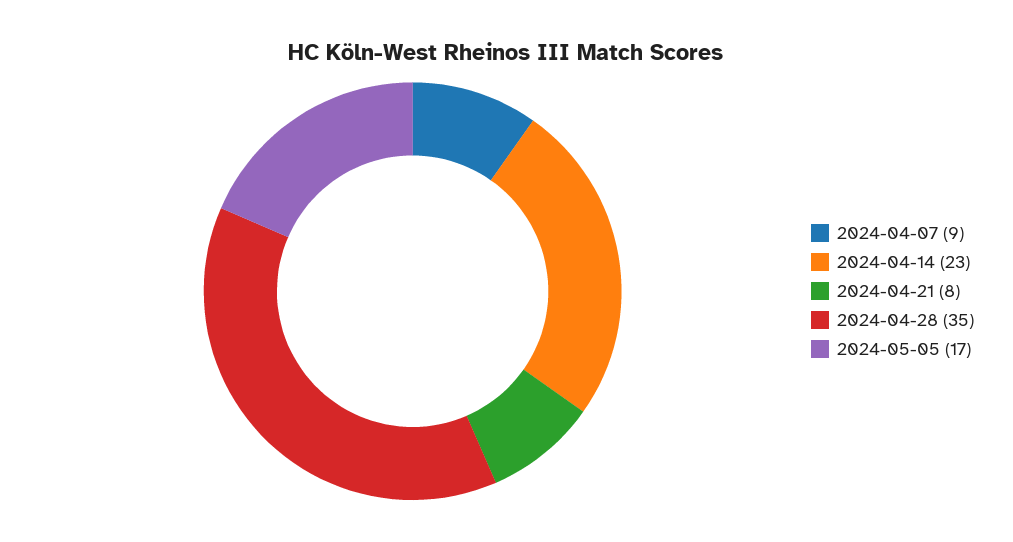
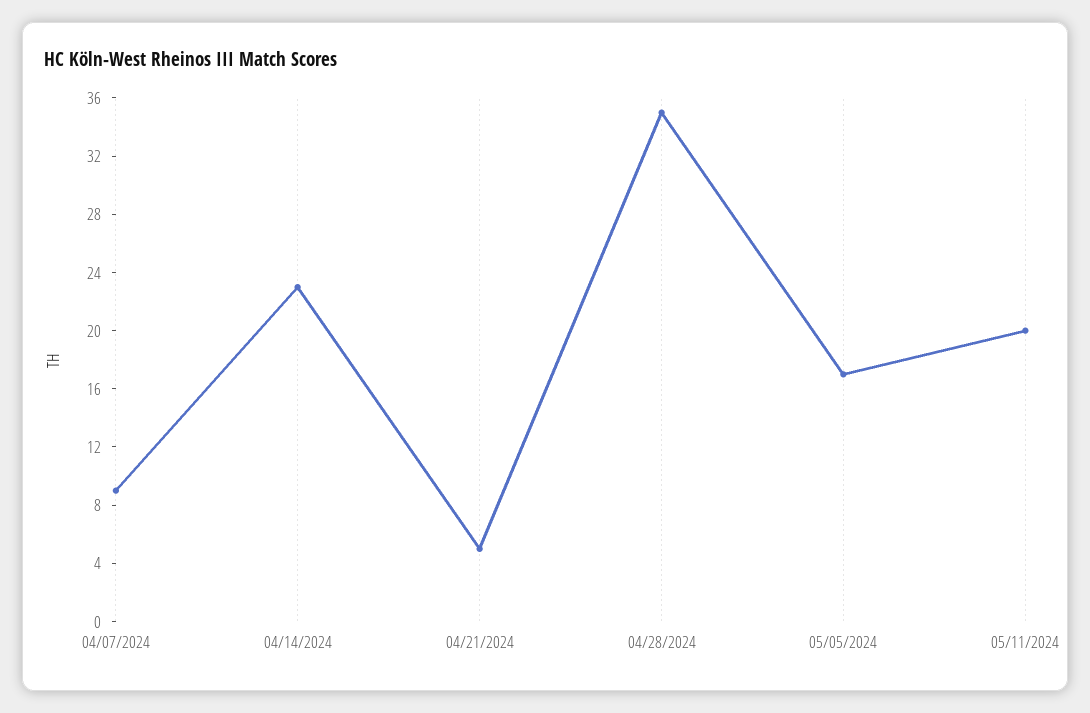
2024-04-21: 8 -> 5
05/11/2024: none -> 20

